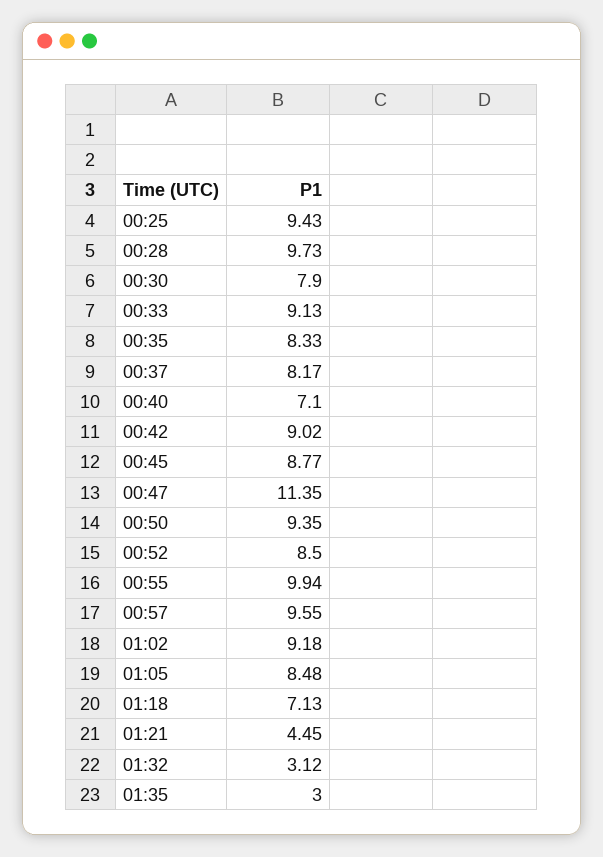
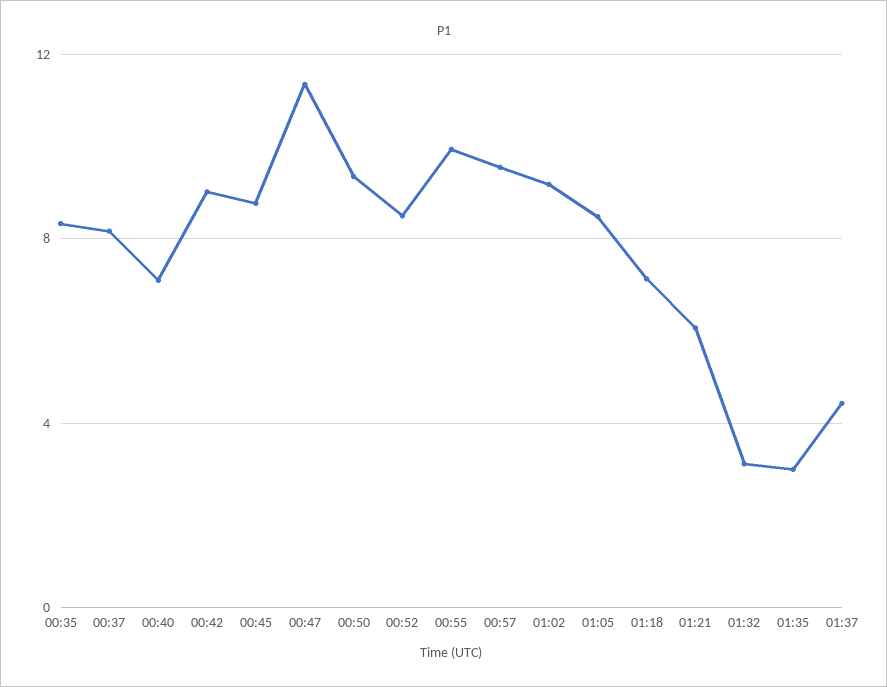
00:25: 9.43 -> none
00:28: 9.73 -> none
00:30: 7.9 -> none
00:33: 9.13 -> none
01:21: 4.45 -> 6
01:37: none -> 4.5

